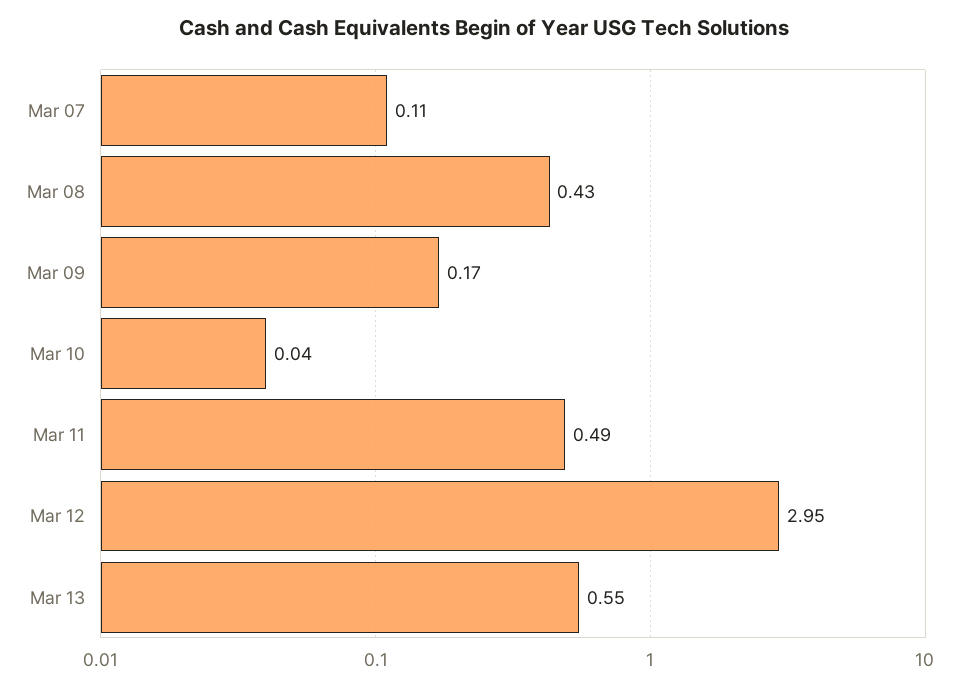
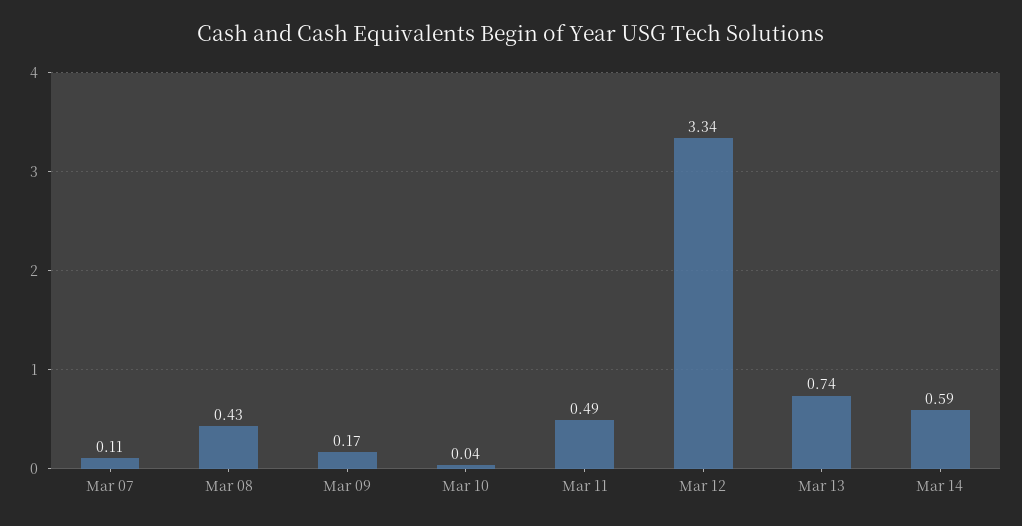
Mar 12: 2.95 -> 3.34
Mar 13: 0.55 -> 0.74
Mar 14: none -> 0.59

